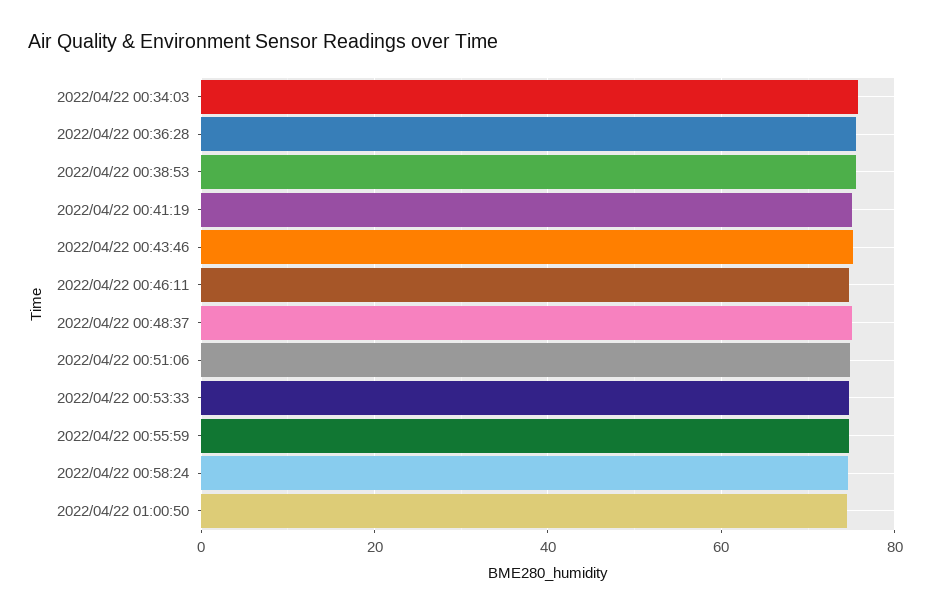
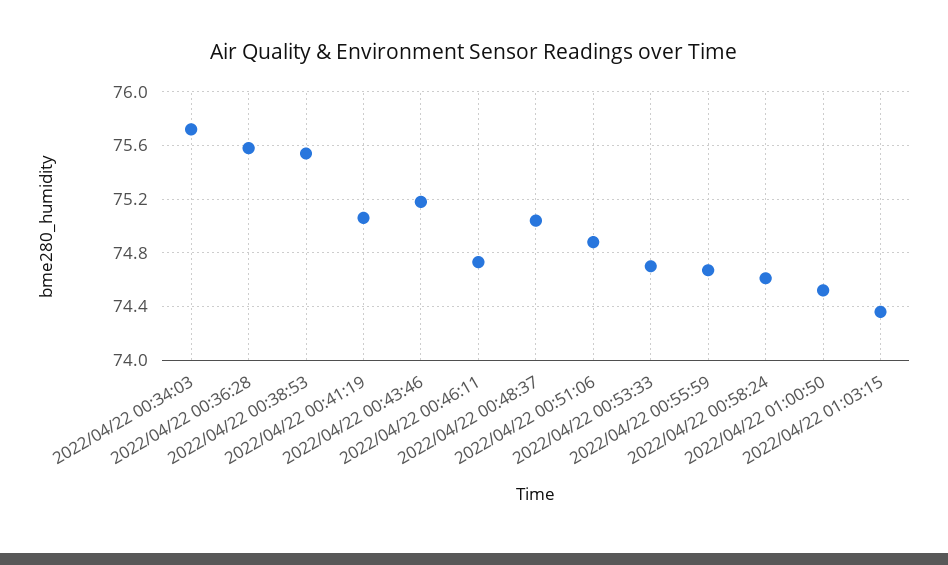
2022/04/22 01:03:15: none -> 74.35

